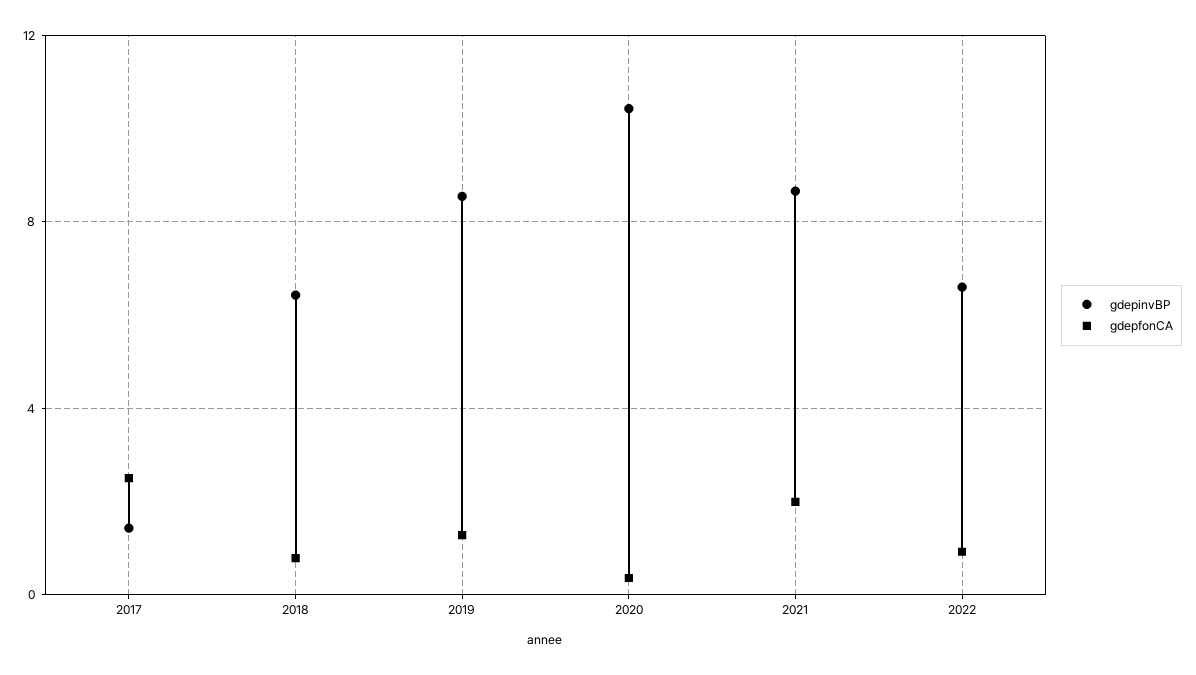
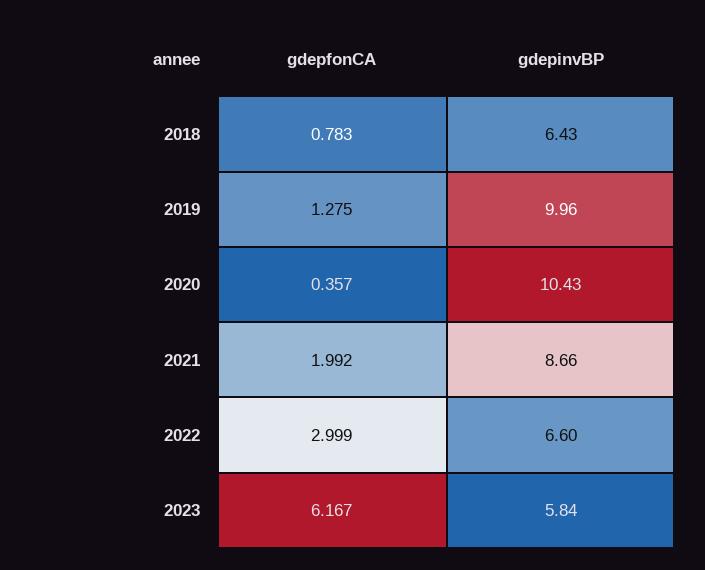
gdepinvBP, 2017: 1.5 -> none
gdepfonCA, 2017: 2.5 -> none
gdepinvBP, 2019: 8.5 -> 9.96
gdepfonCA, 2022: 1 -> 2.999
gdepfonCA, 2023: none -> 6.167
gdepinvBP, 2023: none -> 5.84

